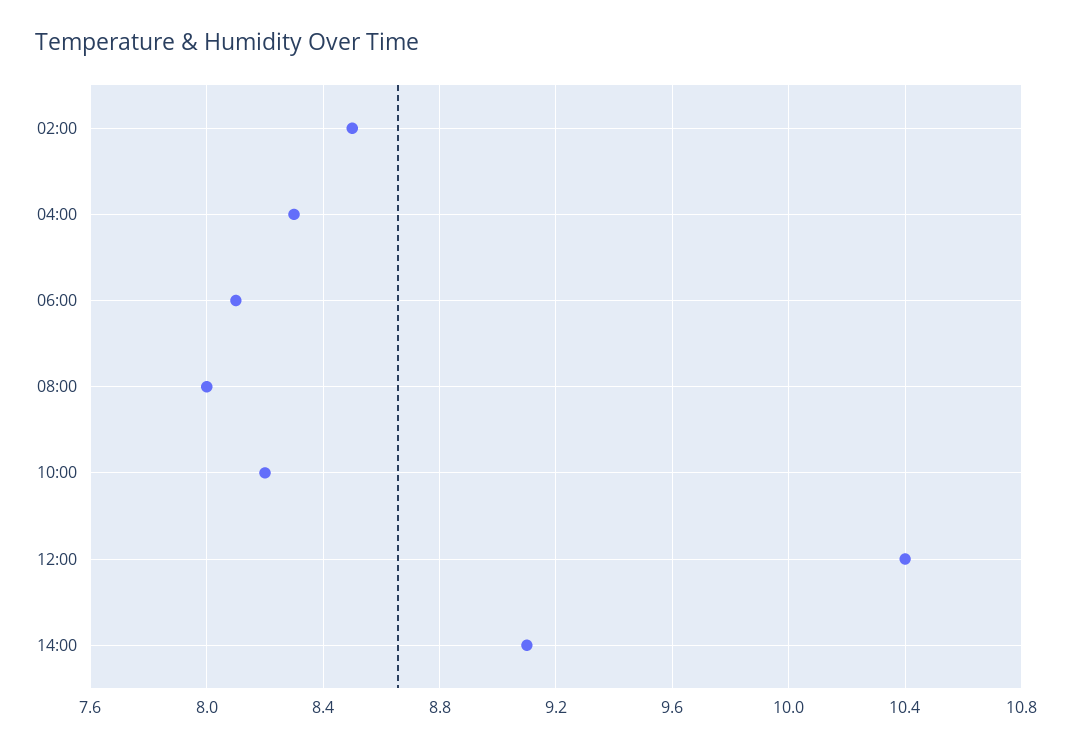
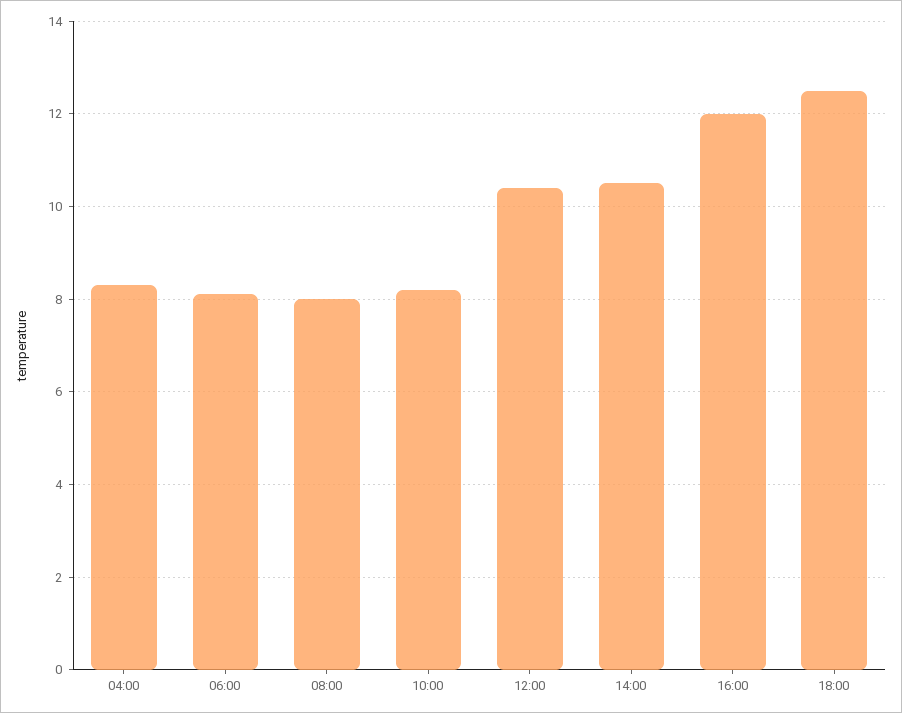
02:00: 8.5 -> none
14:00: 9.1 -> 10.5
16:00: none -> 12
18:00: none -> 12.5

